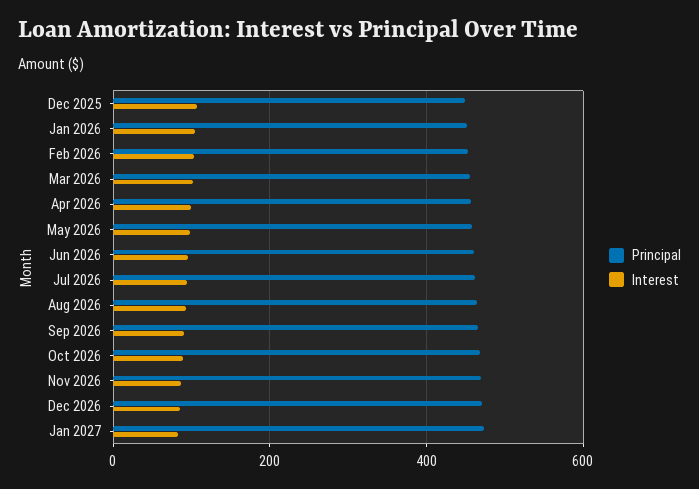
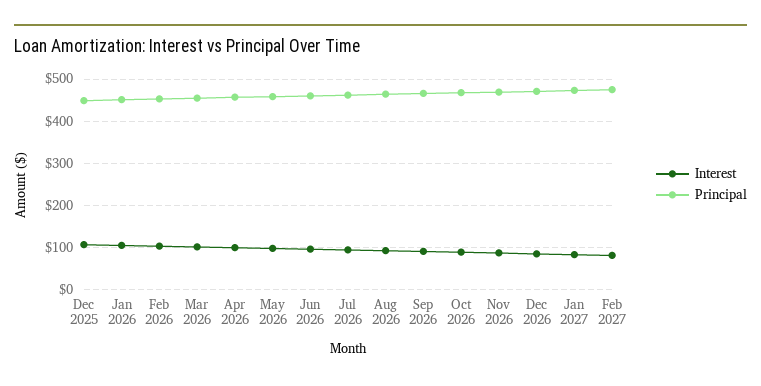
Interest, Feb 2027: none -> 80
Principal, Feb 2027: none -> 480

